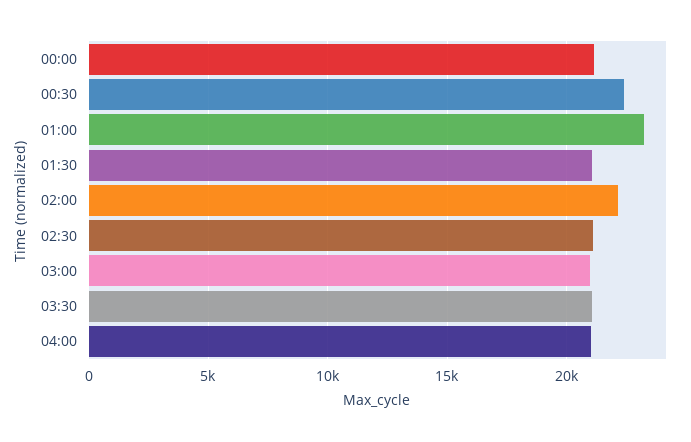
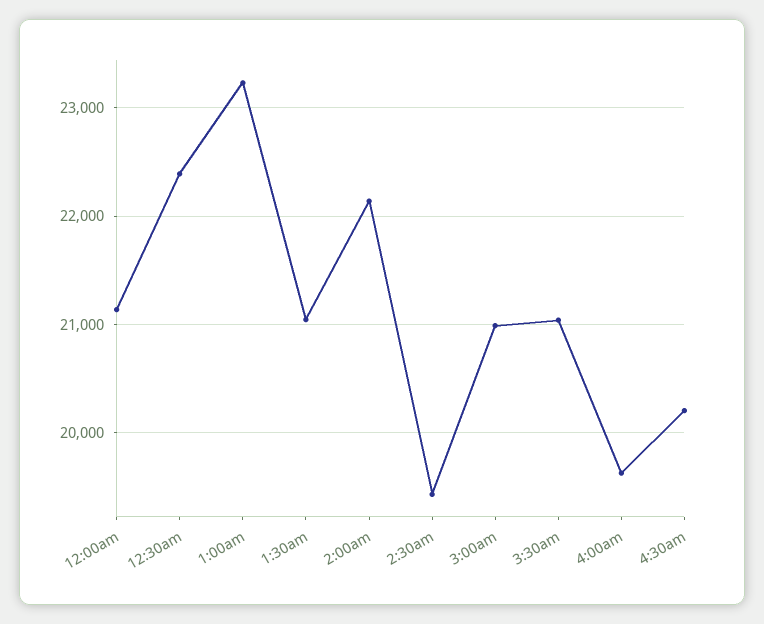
02:30: 21000 -> 19400
04:00: 21000 -> 19600
4:30am: none -> 20200

